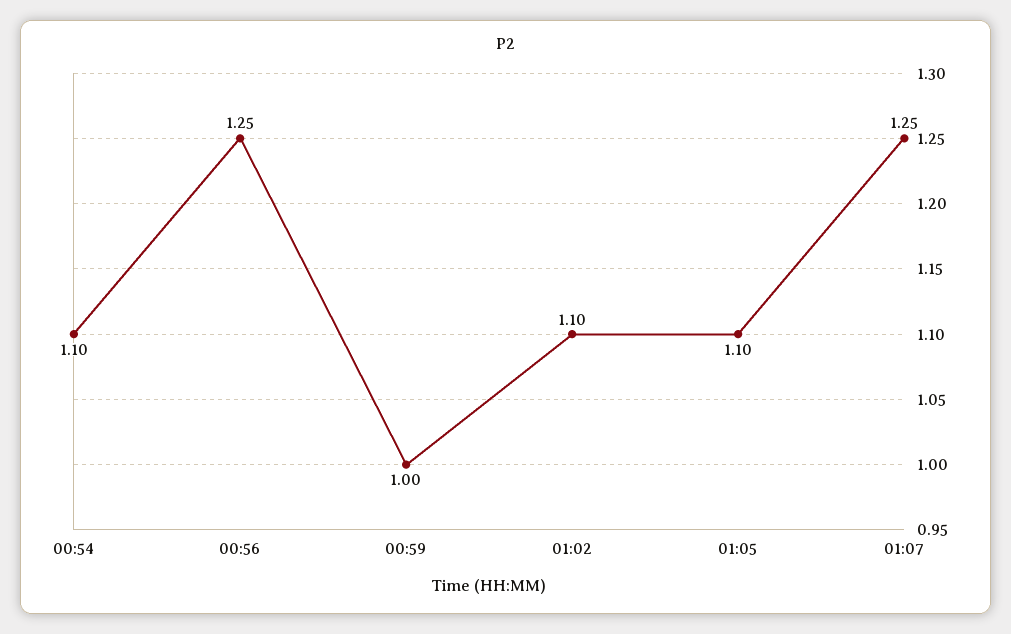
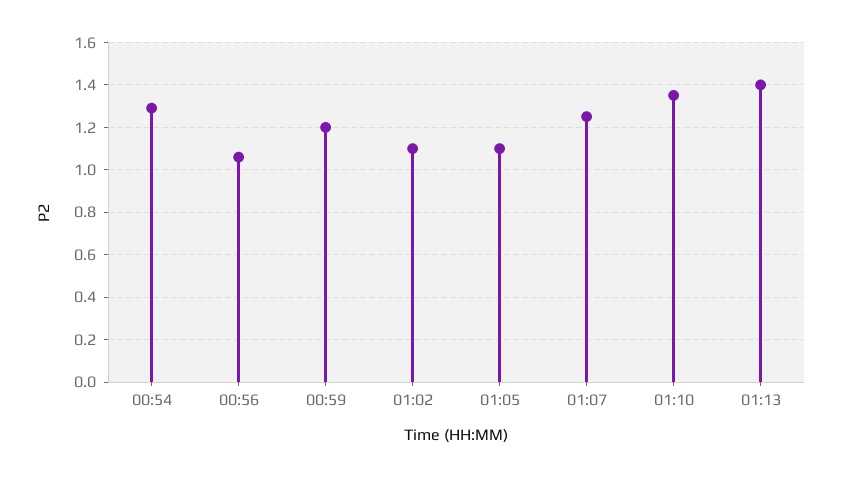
00:54: 1.1 -> 1.3
00:56: 1.25 -> 1.05
00:59: 1 -> 1.2
01:10: none -> 1.35
01:13: none -> 1.4

